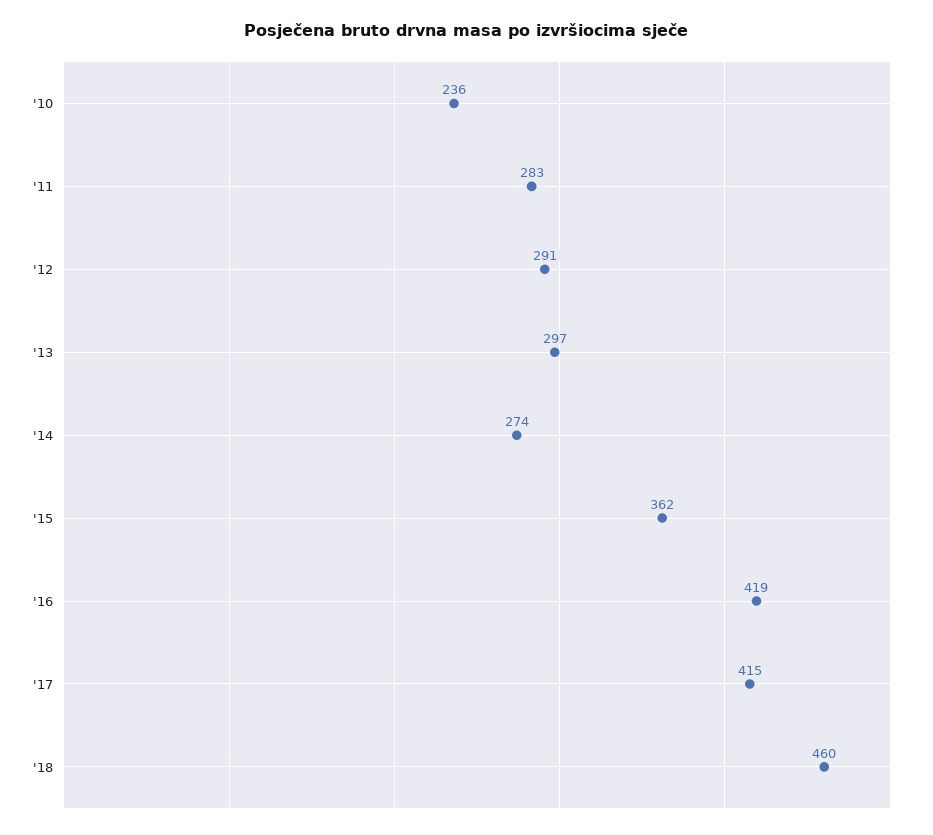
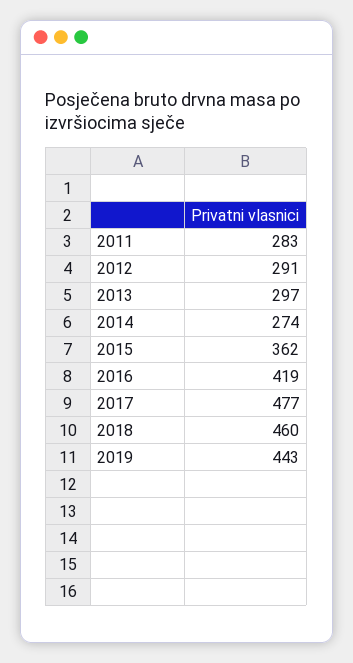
'10: 236 -> none
'17: 415 -> 477
2019: none -> 443

